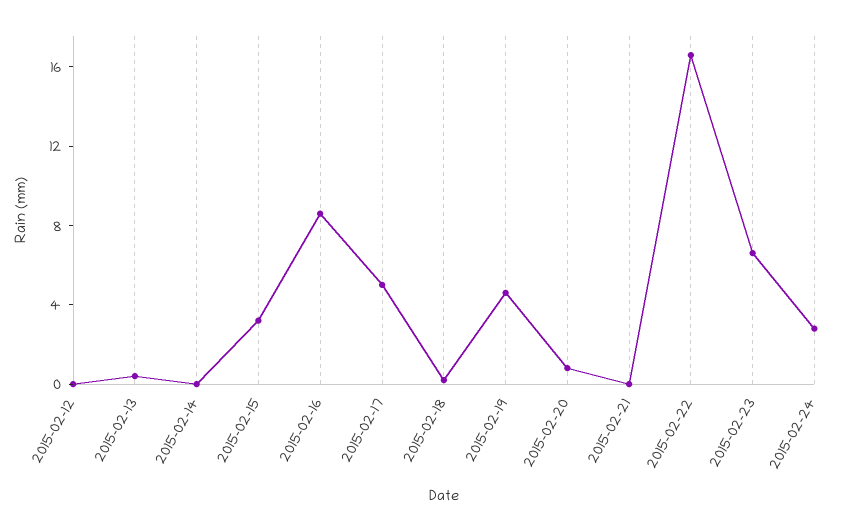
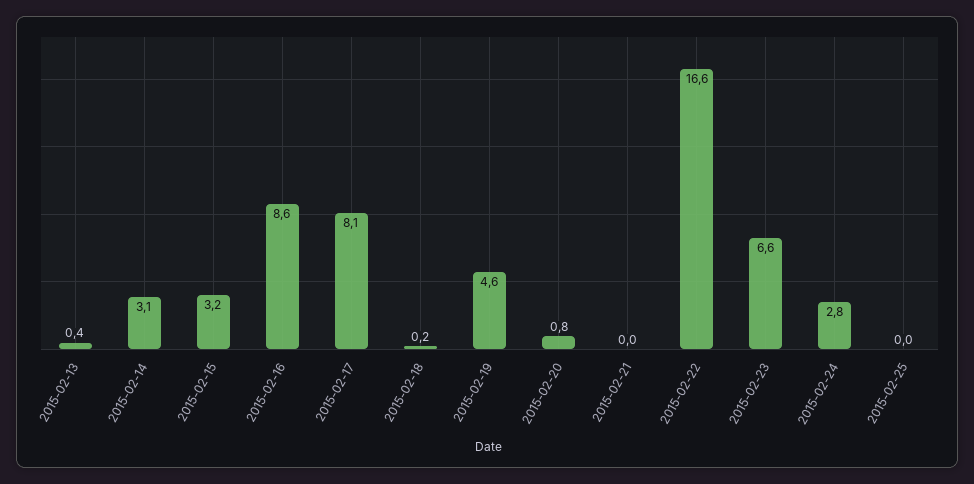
2015-02-12: 0 -> none
2015-02-14: 0 -> 3.1
2015-02-17: 5 -> 8.1
2015-02-25: none -> 0

